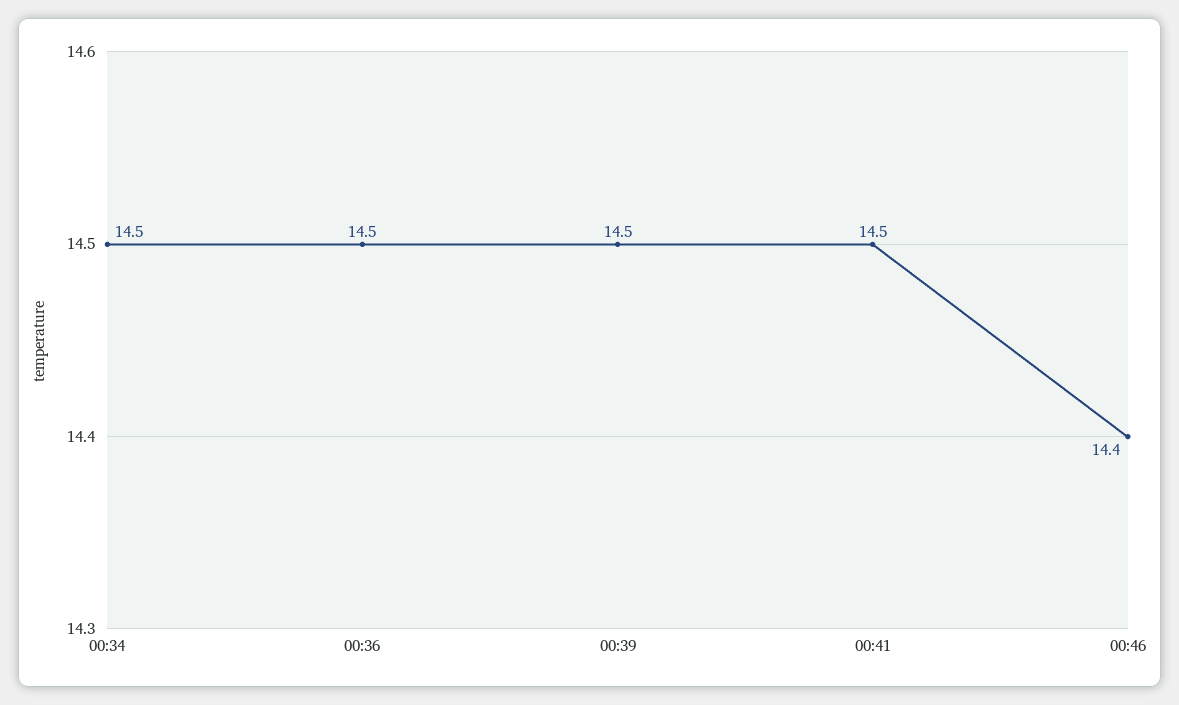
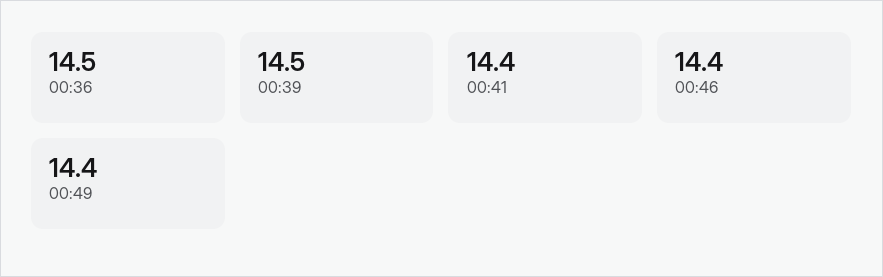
00:34: 14.5 -> none
00:41: 14.5 -> 14.4
00:49: none -> 14.4

